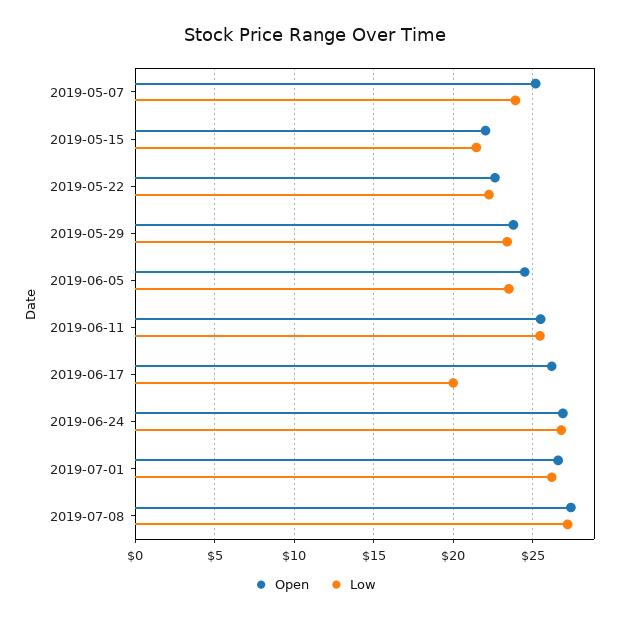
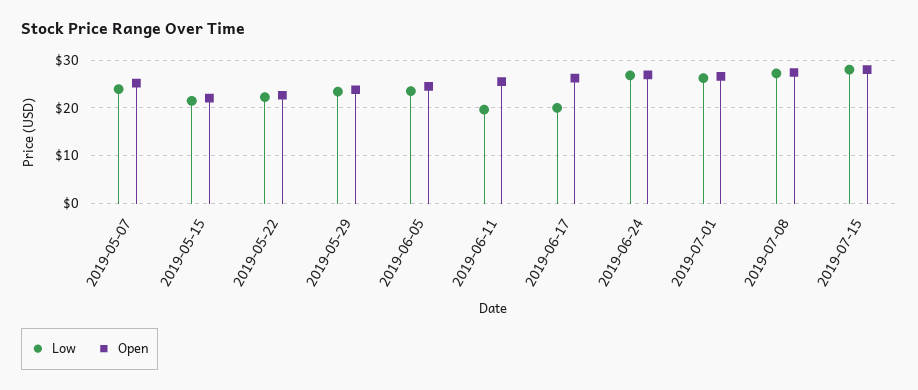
Low, 2019-06-11: 25.5 -> 20
Low, 2019-07-15: none -> 28
Open, 2019-07-15: none -> 28

